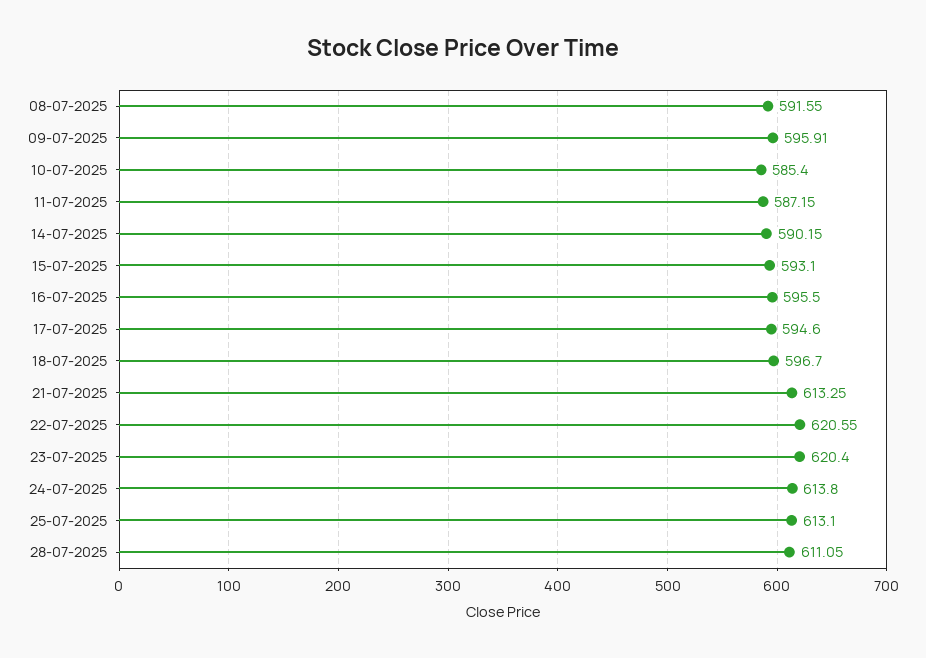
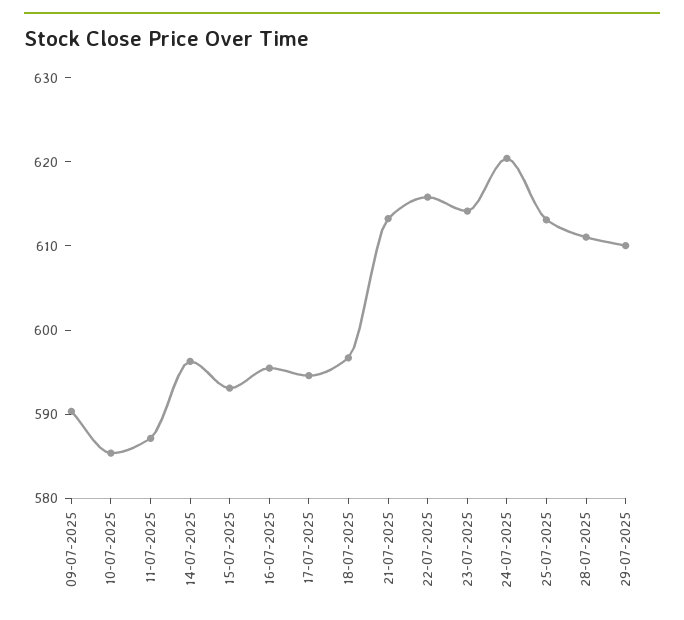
08-07-2025: 591.55 -> none
09-07-2025: 595.91 -> 590
14-07-2025: 590.15 -> 596
22-07-2025: 620.55 -> 616
23-07-2025: 620.4 -> 614
24-07-2025: 613.8 -> 620
29-07-2025: none -> 610

